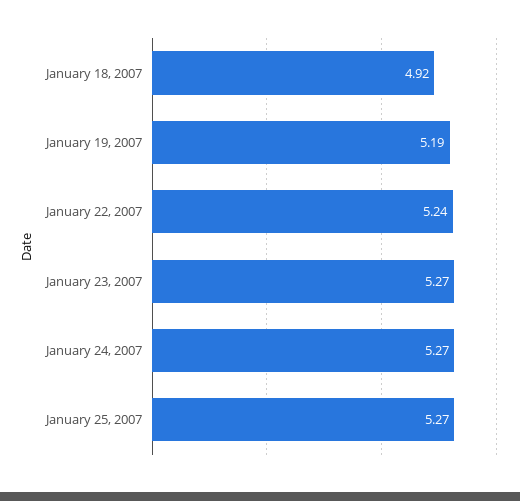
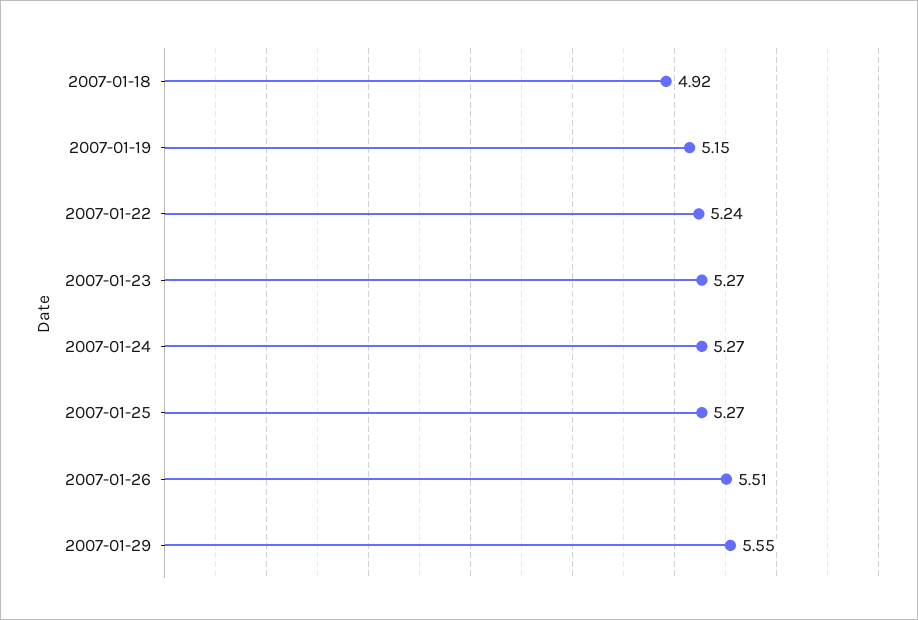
January 19, 2007: 5.19 -> 5.15
2007-01-26: none -> 5.51
2007-01-29: none -> 5.55

